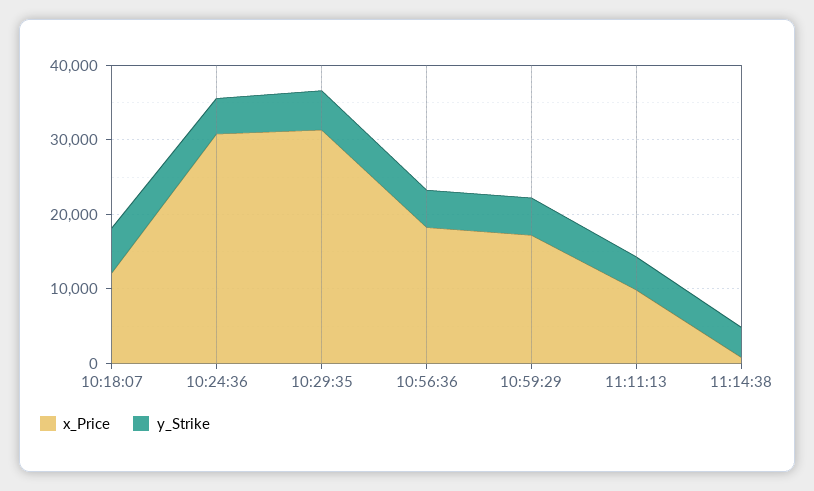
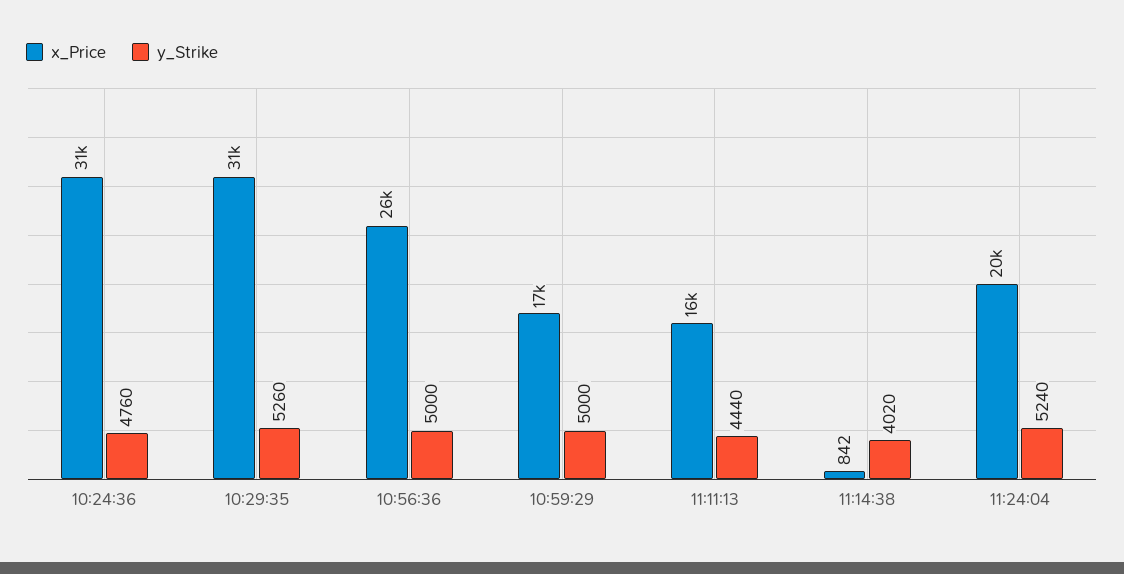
x_Price, 10:18:07: 12000 -> none
y_Strike, 10:18:07: 6000 -> none
x_Price, 10:56:36: 18000 -> 26000
x_Price, 11:11:13: 10000 -> 16000
x_Price, 11:24:04: none -> 20000
y_Strike, 11:24:04: none -> 5240

